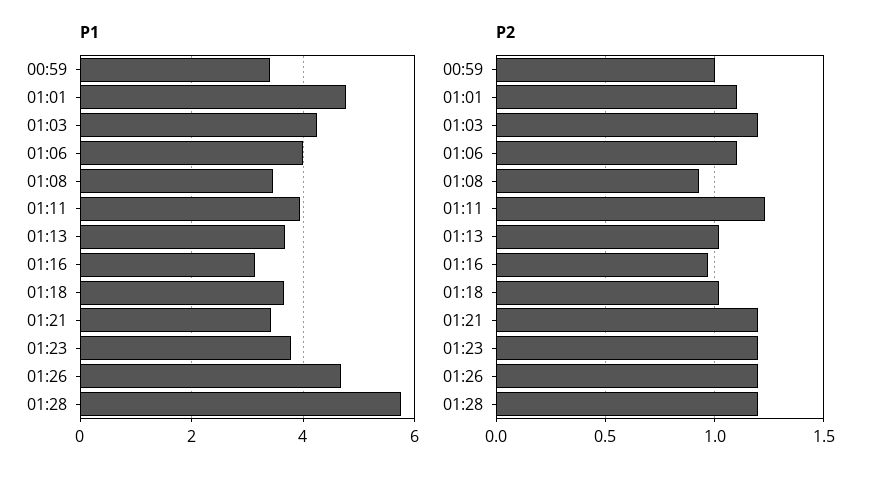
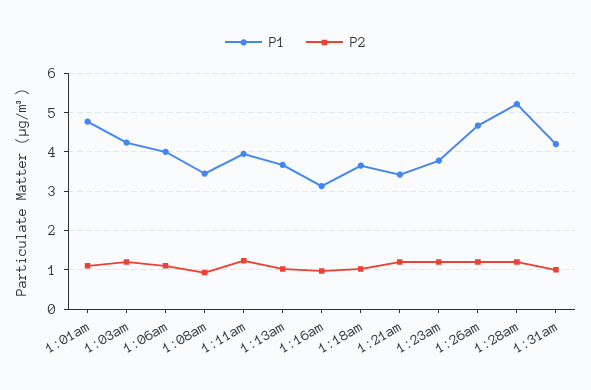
P1, 00:59: 3.4 -> none
P1, 01:28: 5.8 -> 5.2
P2, 00:59: 1 -> none
P1, 1:31am: none -> 4.2
P2, 1:31am: none -> 1

